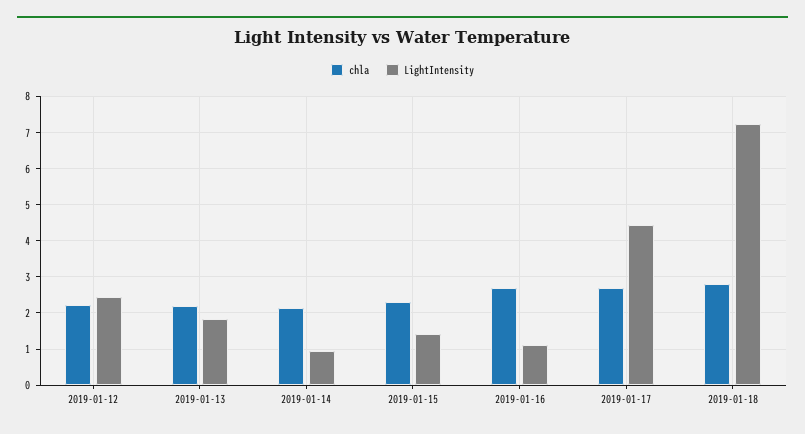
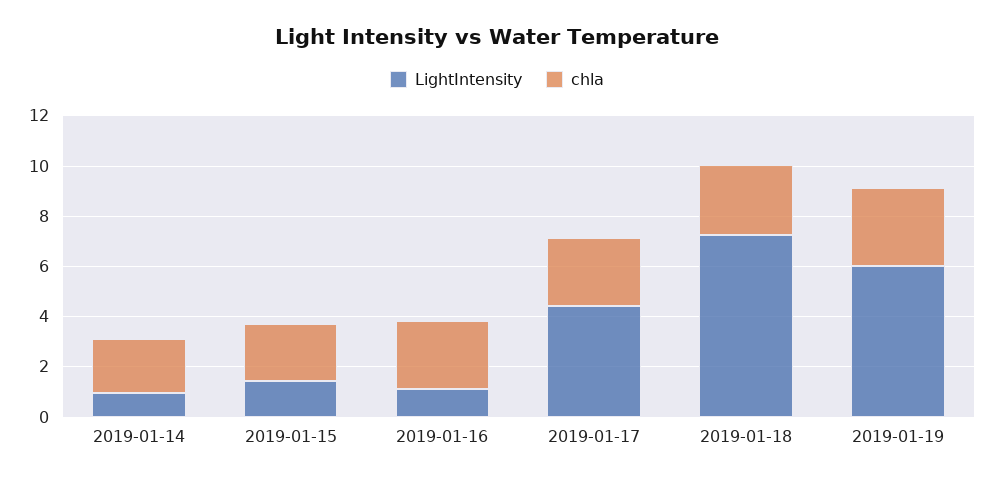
chla, 2019-01-12: 2.2 -> none
LightIntensity, 2019-01-12: 2.4 -> none
chla, 2019-01-13: 2.2 -> none
LightIntensity, 2019-01-13: 1.8 -> none
LightIntensity, 2019-01-19: none -> 6
chla, 2019-01-19: none -> 3

